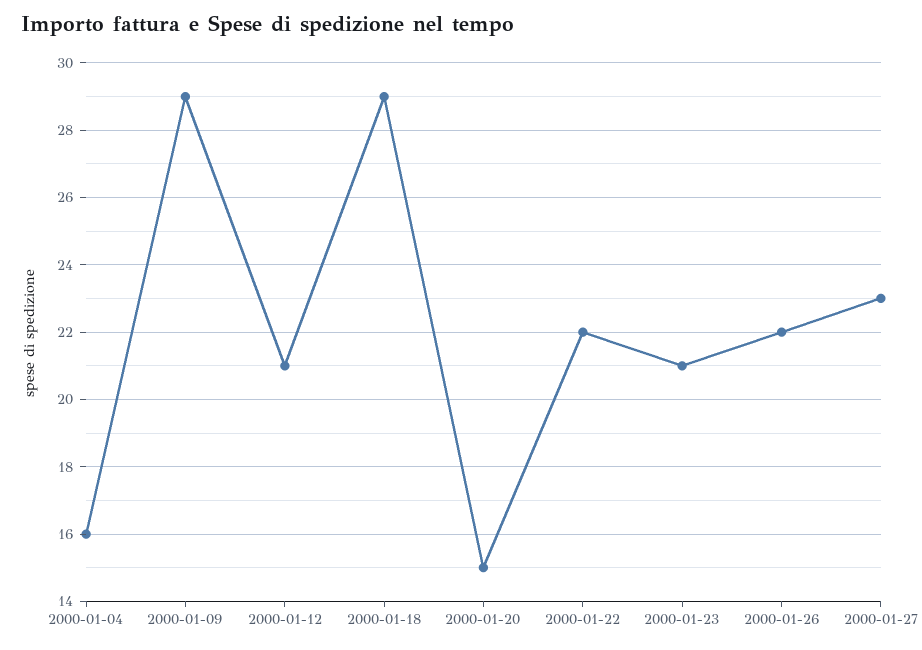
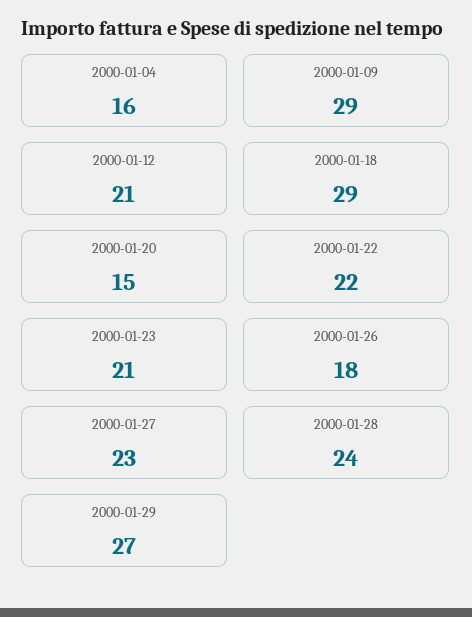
2000-01-26: 22 -> 18
2000-01-28: none -> 24
2000-01-29: none -> 27

